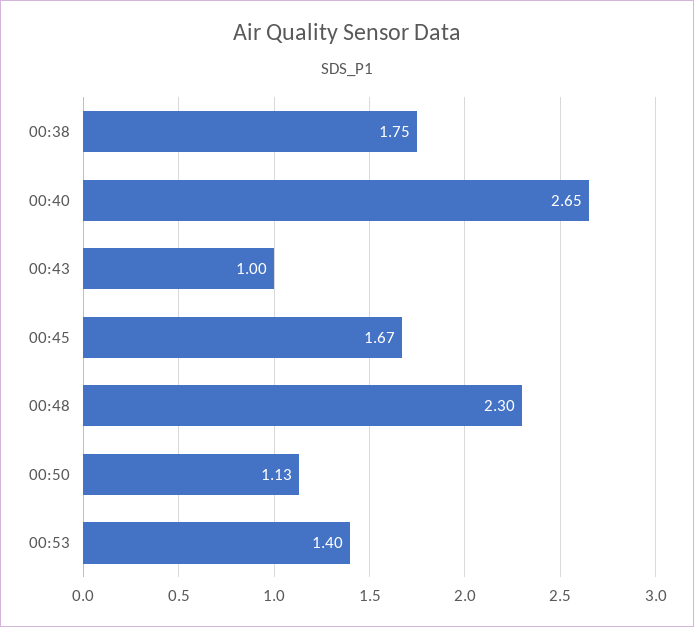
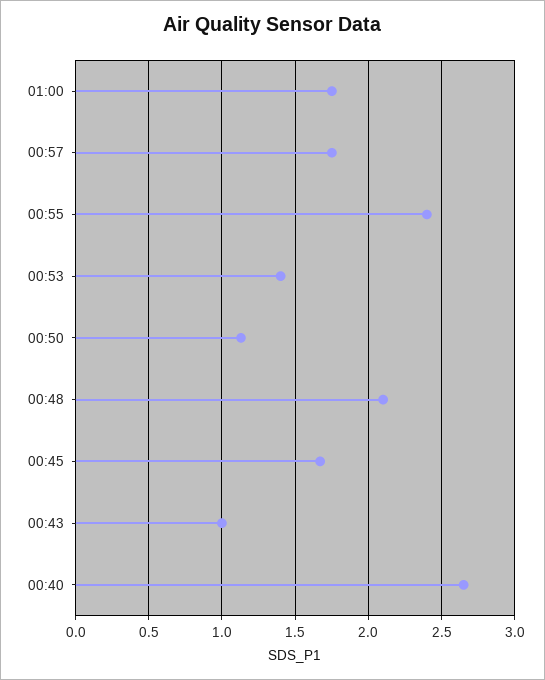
00:38: 1.75 -> none
00:48: 2.3 -> 2.1
01:00: none -> 1.75
00:57: none -> 1.75
00:55: none -> 2.4

